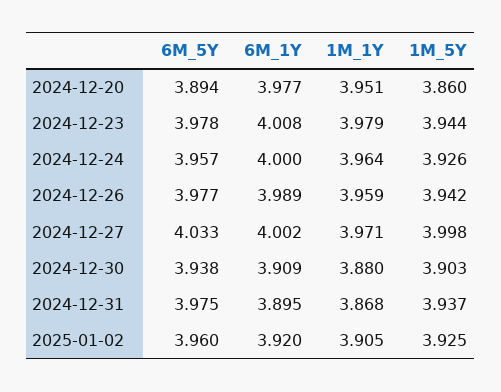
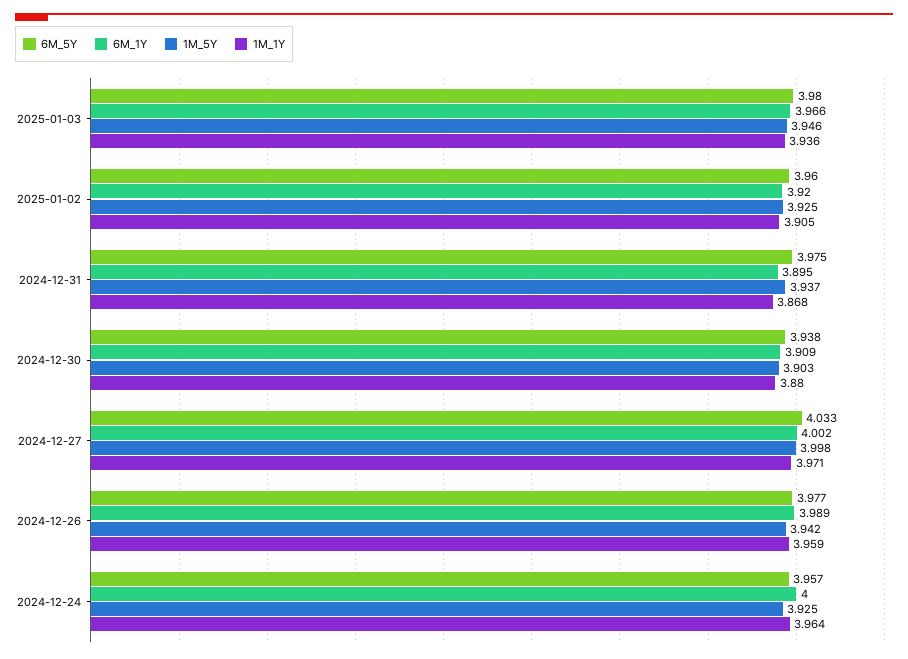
6M_5Y, 2024-12-20: 3.894 -> none
6M_1Y, 2024-12-20: 3.977 -> none
1M_1Y, 2024-12-20: 3.951 -> none
1M_5Y, 2024-12-20: 3.86 -> none
6M_5Y, 2024-12-23: 3.978 -> none
6M_1Y, 2024-12-23: 4.008 -> none
1M_1Y, 2024-12-23: 3.979 -> none
1M_5Y, 2024-12-23: 3.944 -> none
1M_5Y, 2024-12-24: 3.926 -> 3.925
6M_5Y, 2025-01-03: none -> 3.98
6M_1Y, 2025-01-03: none -> 3.966
1M_5Y, 2025-01-03: none -> 3.946
1M_1Y, 2025-01-03: none -> 3.936

